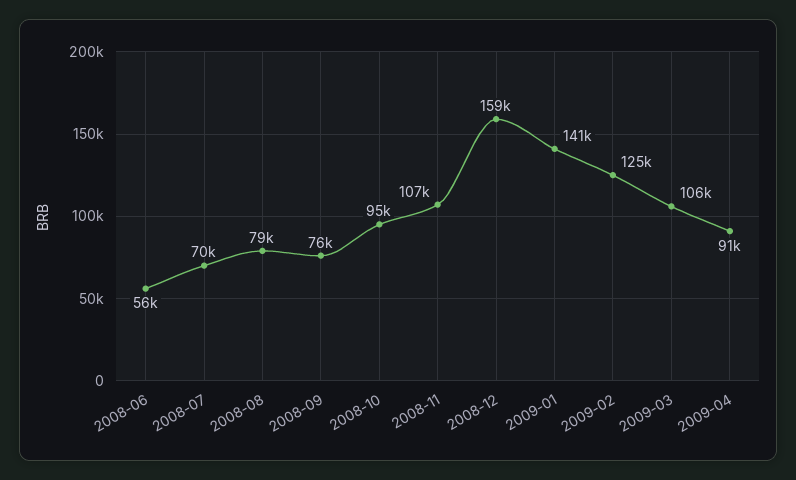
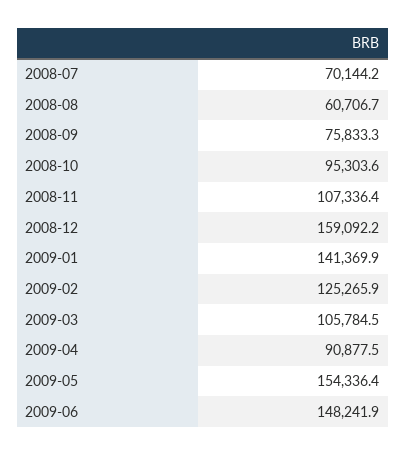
2008-06: 56000 -> none
2008-08: 79000 -> 60706.7
2009-05: none -> 154336.4
2009-06: none -> 148241.9

